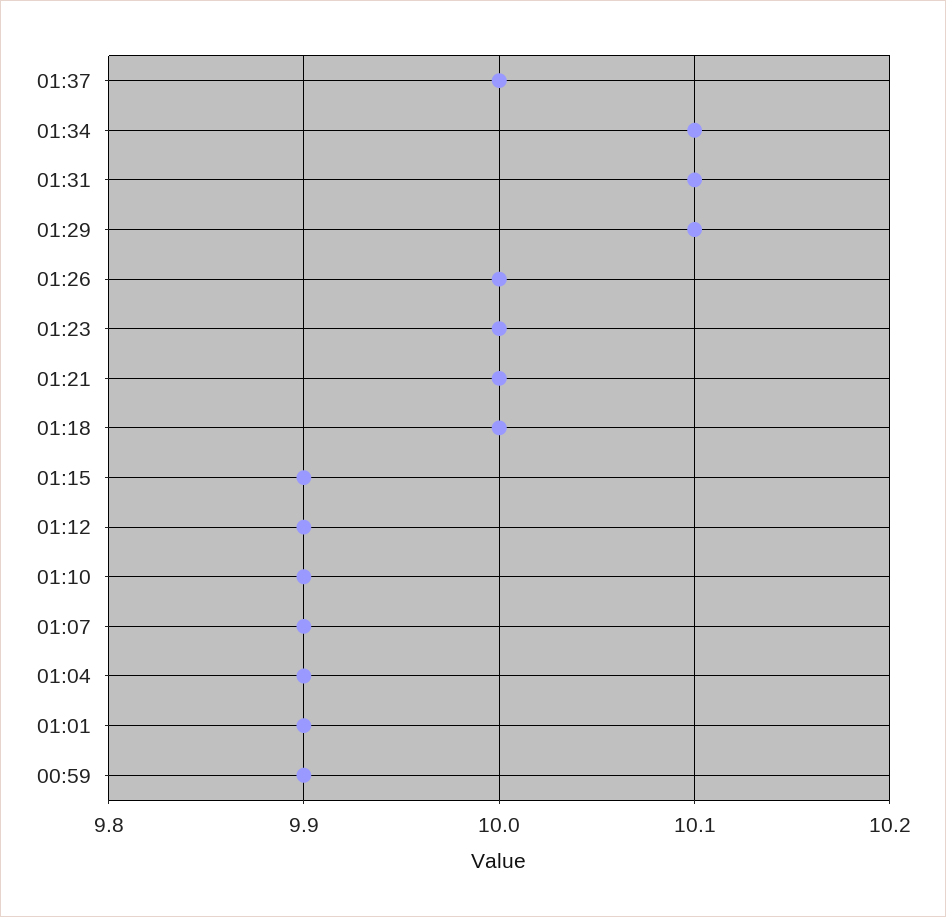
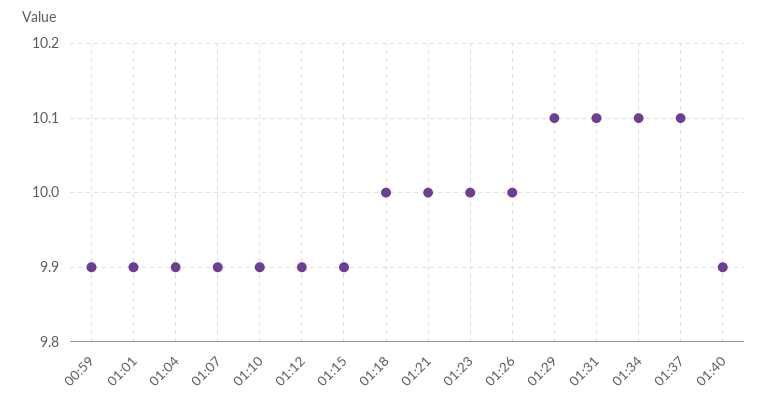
01:37: 10 -> 10.1
01:40: none -> 9.9

